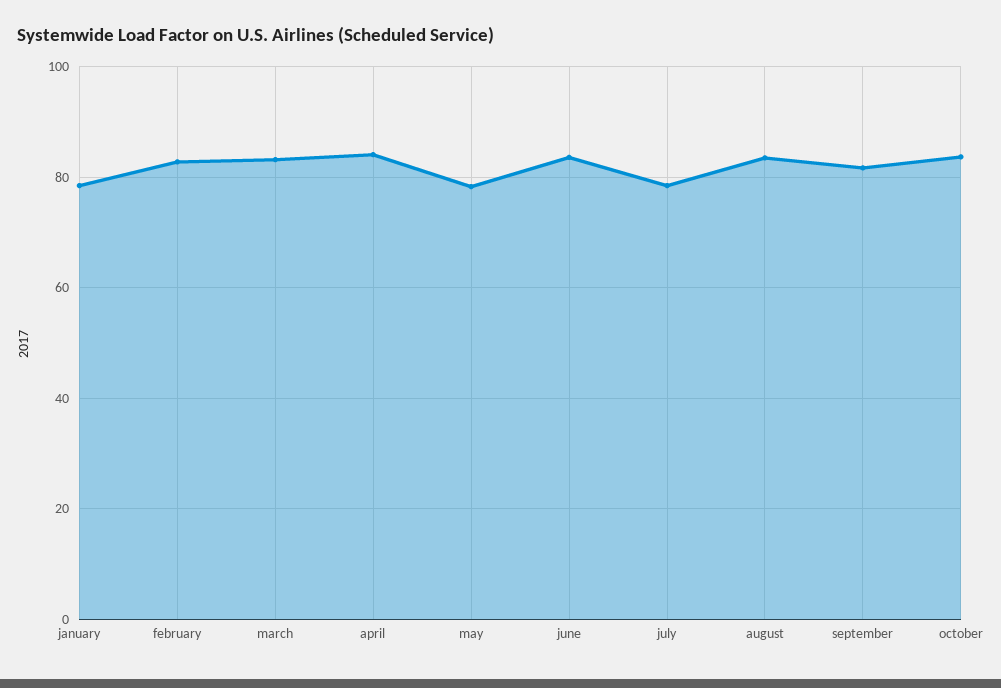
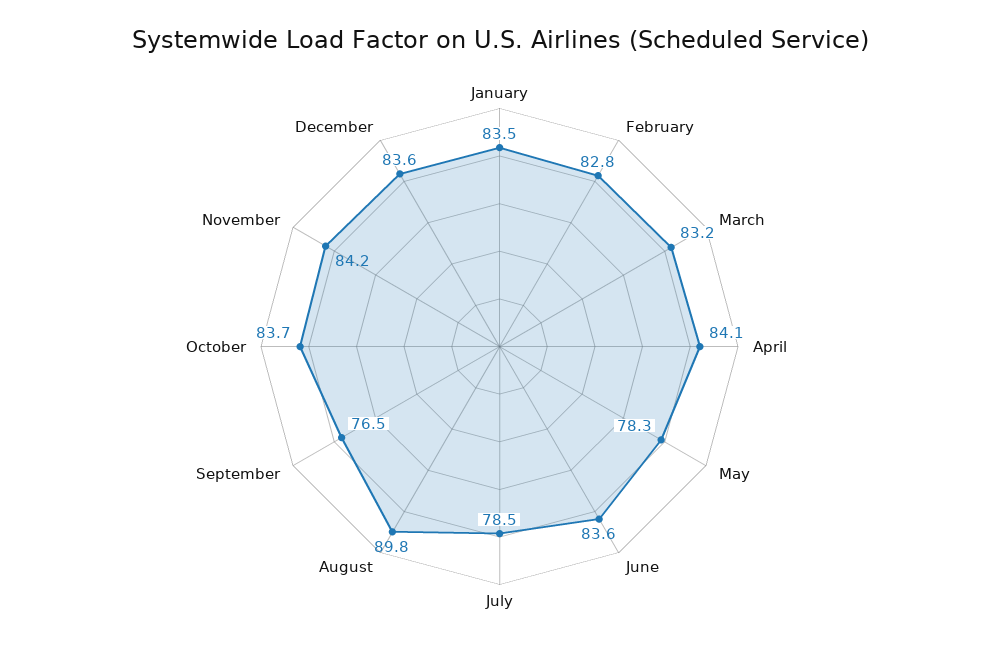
january: 78 -> 83.5
august: 84 -> 89.8
september: 82 -> 76.5
November: none -> 84.2
December: none -> 83.6

